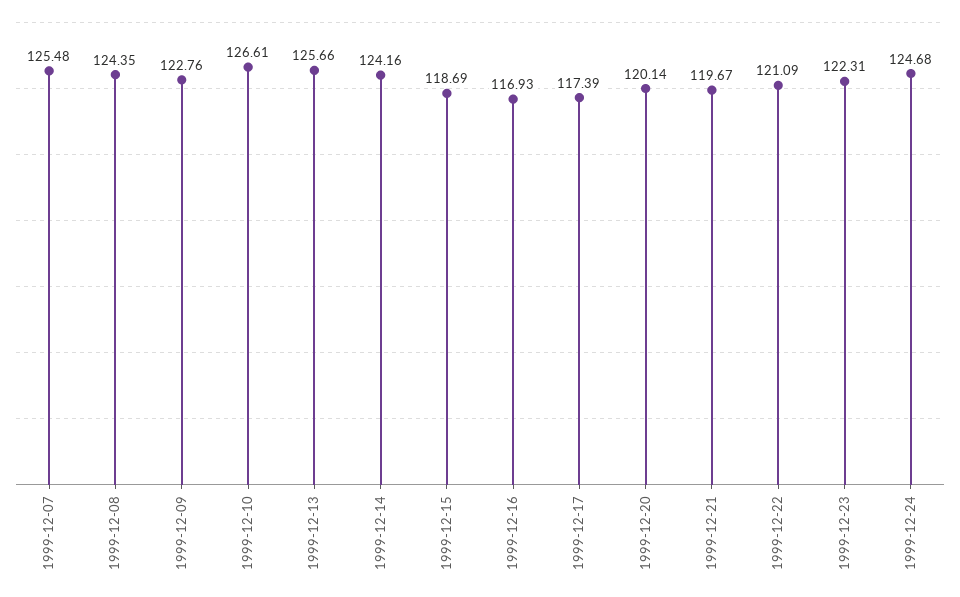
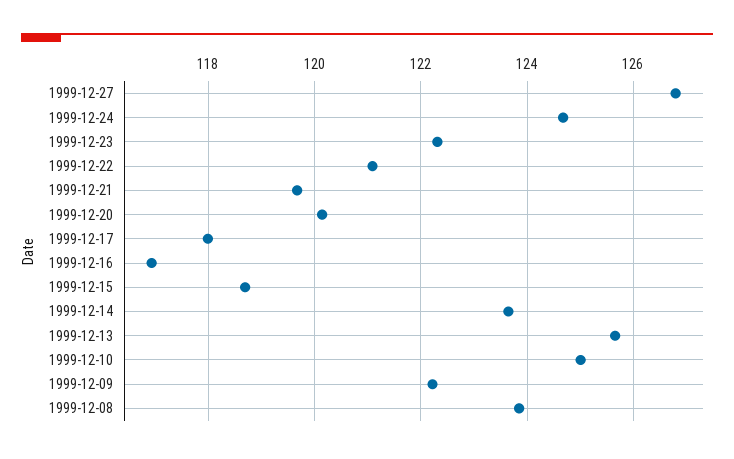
1999-12-07: 125.48 -> none
1999-12-08: 124.35 -> 123.8
1999-12-09: 122.76 -> 122.2
1999-12-10: 126.61 -> 125
1999-12-14: 124.16 -> 123.6
1999-12-17: 117.39 -> 118
1999-12-27: none -> 126.8

